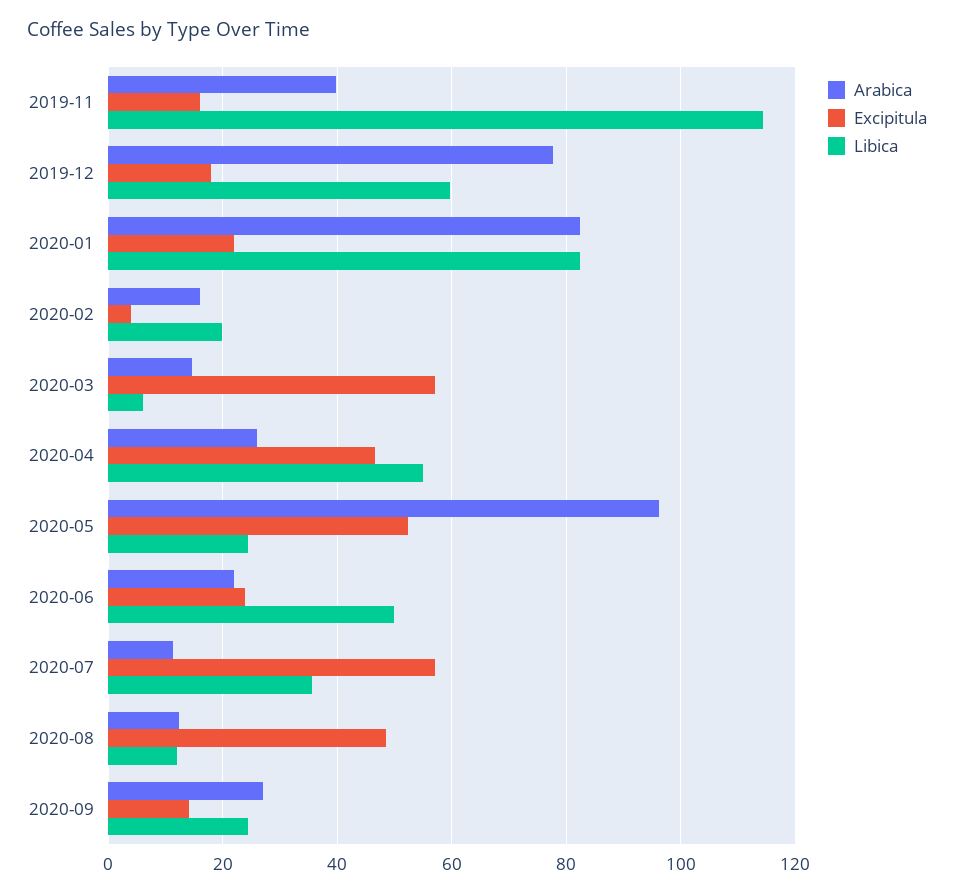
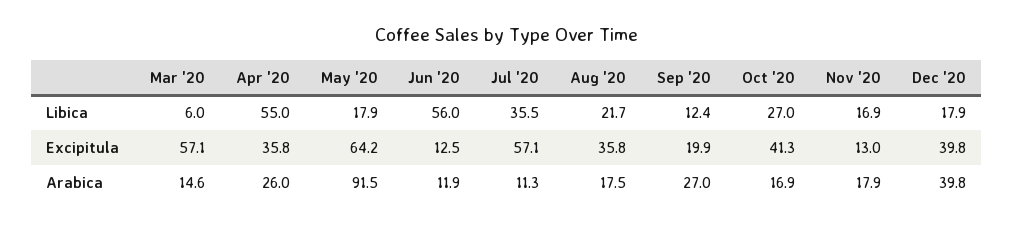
Arabica, 2019-11: 40 -> none
Excipitula, 2019-11: 16 -> none
Libica, 2019-11: 114 -> none
Arabica, 2019-12: 78 -> none
Excipitula, 2019-12: 18 -> none
Libica, 2019-12: 60 -> none
Arabica, 2020-01: 82 -> none
Excipitula, 2020-01: 22 -> none
Libica, 2020-01: 82 -> none
Arabica, 2020-02: 16 -> none
Excipitula, 2020-02: 4 -> none
Libica, 2020-02: 20 -> none
Excipitula, 2020-04: 46 -> 35.8
Arabica, 2020-05: 96 -> 91.5
Excipitula, 2020-05: 52 -> 64.2
Libica, 2020-05: 24 -> 17.9
Arabica, 2020-06: 22 -> 11.9
Excipitula, 2020-06: 24 -> 12.5
Libica, 2020-06: 50 -> 56
Arabica, 2020-08: 12 -> 17.5
Excipitula, 2020-08: 48 -> 35.8
Libica, 2020-08: 12 -> 21.7
Excipitula, 2020-09: 14 -> 19.9
Libica, 2020-09: 24 -> 12.4
Libica, Oct '20: none -> 27
Libica, Nov '20: none -> 16.9
Libica, Dec '20: none -> 17.9
Excipitula, Oct '20: none -> 41.3
Excipitula, Nov '20: none -> 13
Excipitula, Dec '20: none -> 39.8
Arabica, Oct '20: none -> 16.9
Arabica, Nov '20: none -> 17.9
Arabica, Dec '20: none -> 39.8

